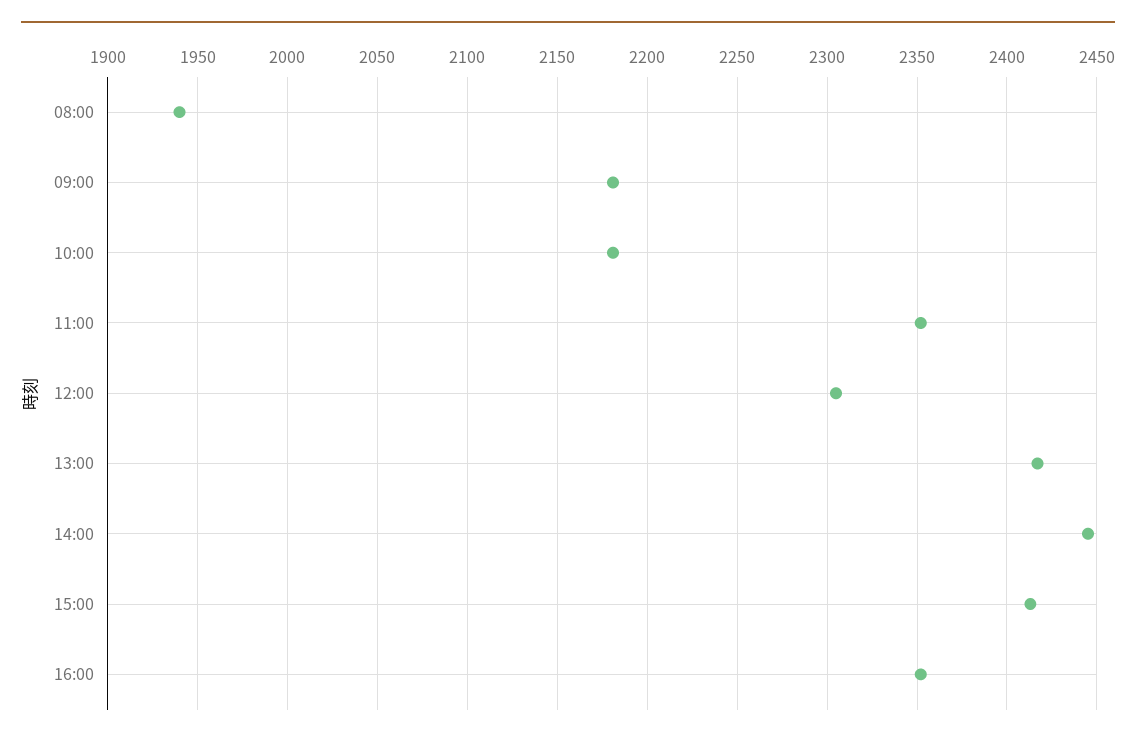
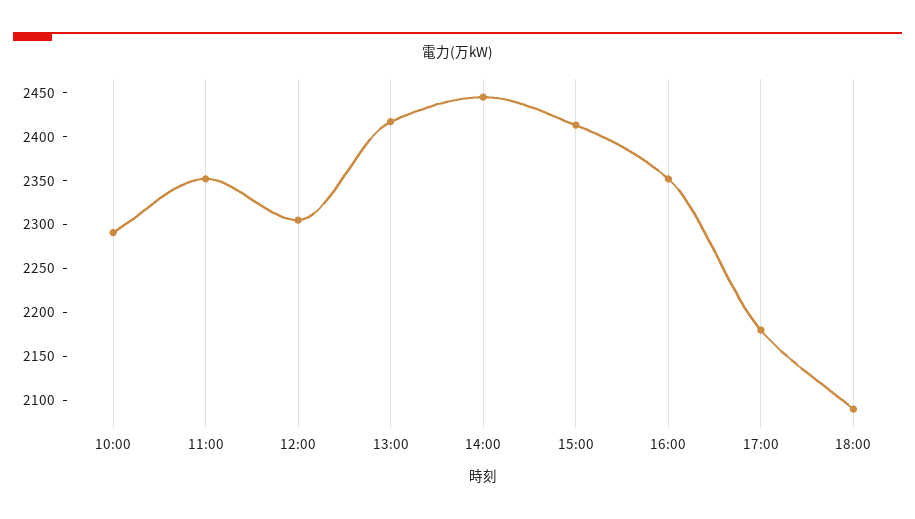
08:00: 1940 -> none
09:00: 2180 -> none
10:00: 2180 -> 2290
17:00: none -> 2180
18:00: none -> 2090

